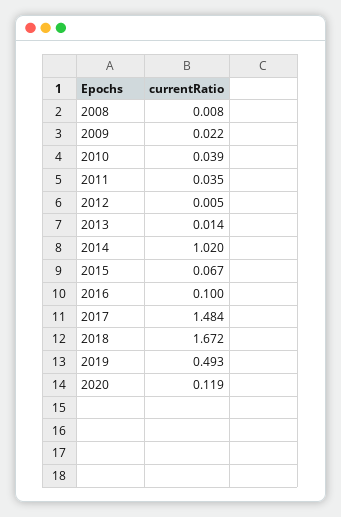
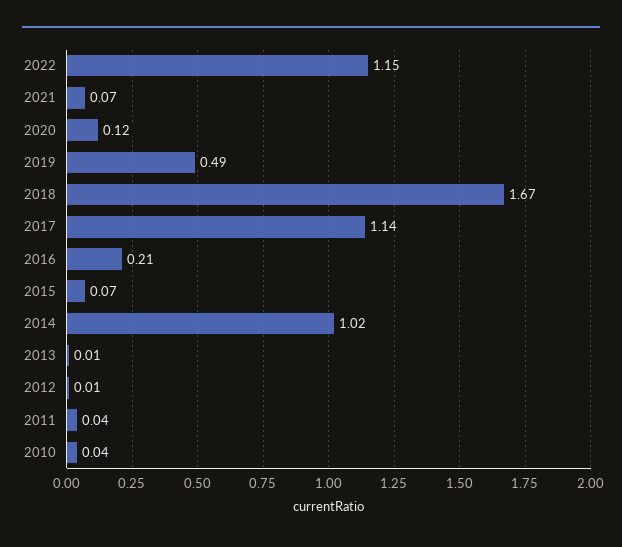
2008: 0.008 -> none
2009: 0.022 -> none
2016: 0.1 -> 0.21
2017: 1.484 -> 1.14
2022: none -> 1.15
2021: none -> 0.07

